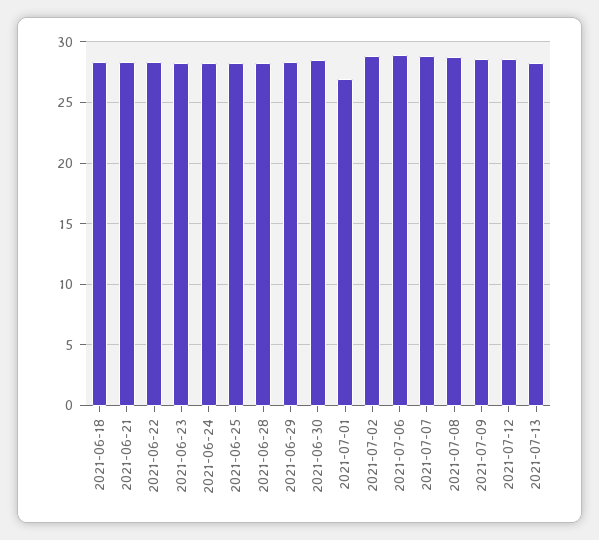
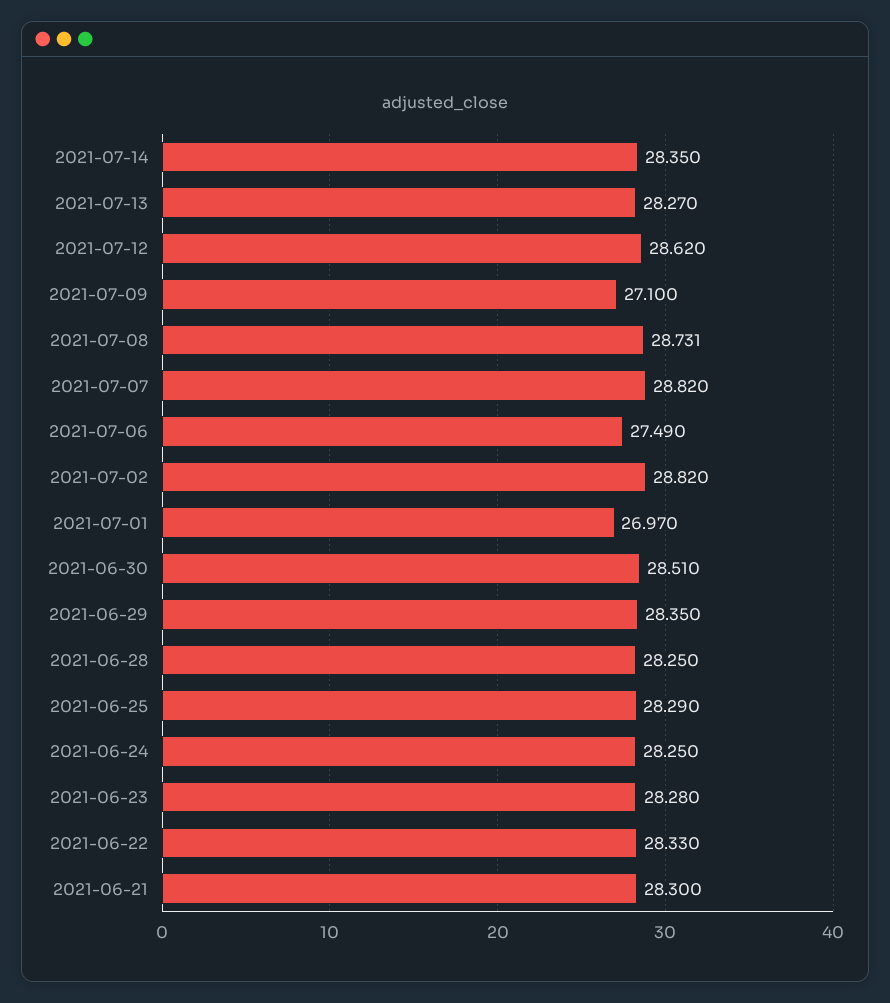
2021-06-18: 28.5 -> none
2021-07-06: 29 -> 27.49
2021-07-09: 28.5 -> 27.1
2021-07-14: none -> 28.35

